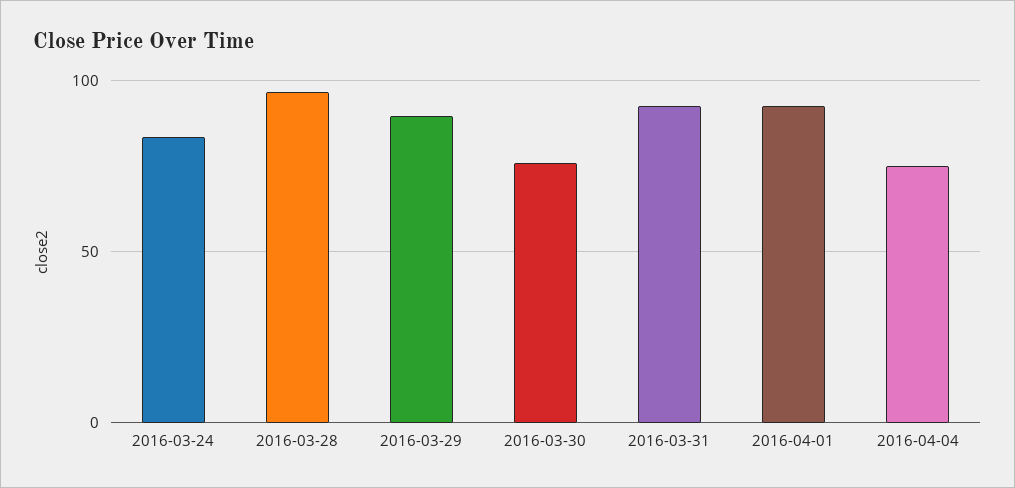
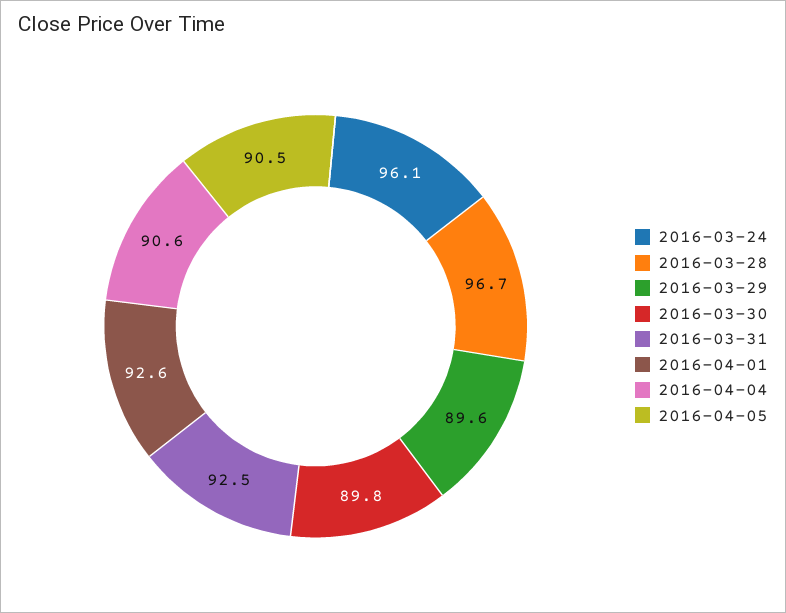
2016-03-24: 85 -> 96.1
2016-03-30: 75 -> 89.8
2016-04-04: 75 -> 90.6
2016-04-05: none -> 90.5

